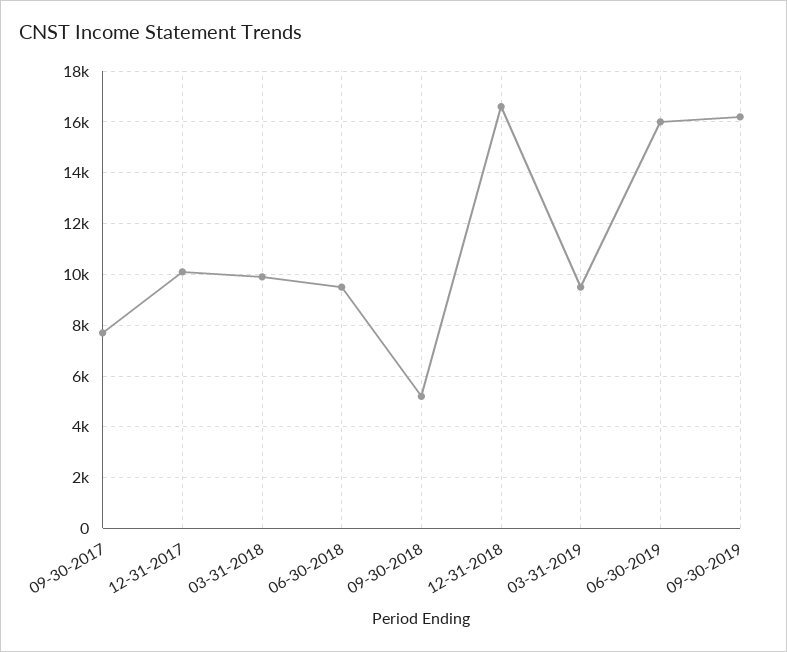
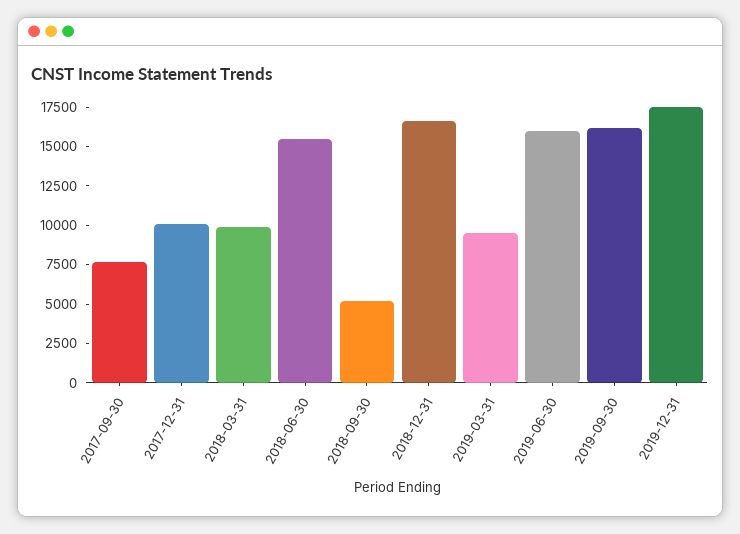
06-30-2018: 9500 -> 15000
2019-12-31: none -> 17500

